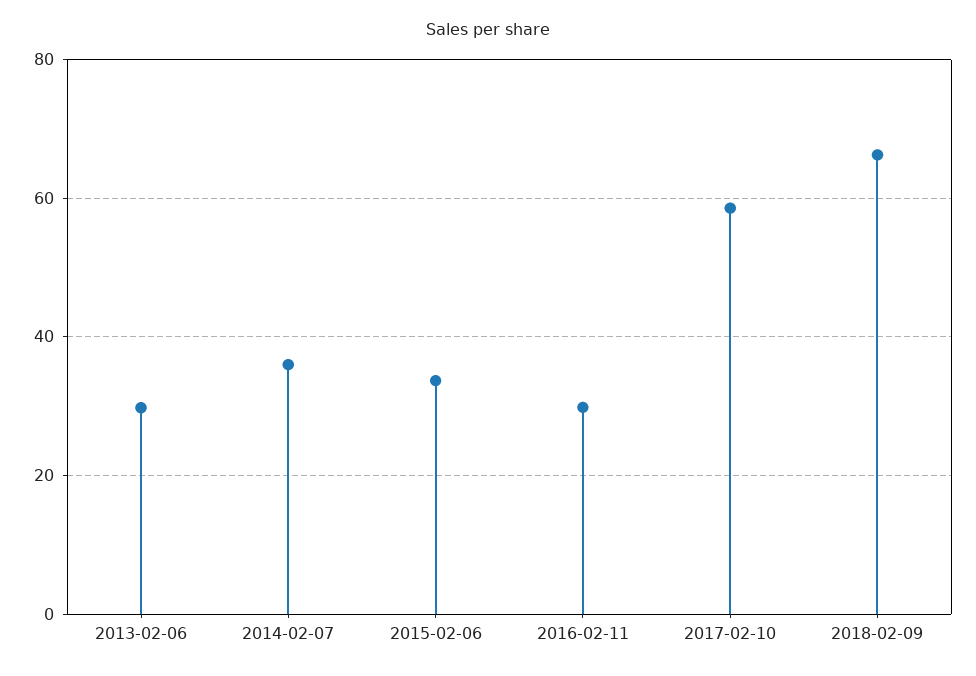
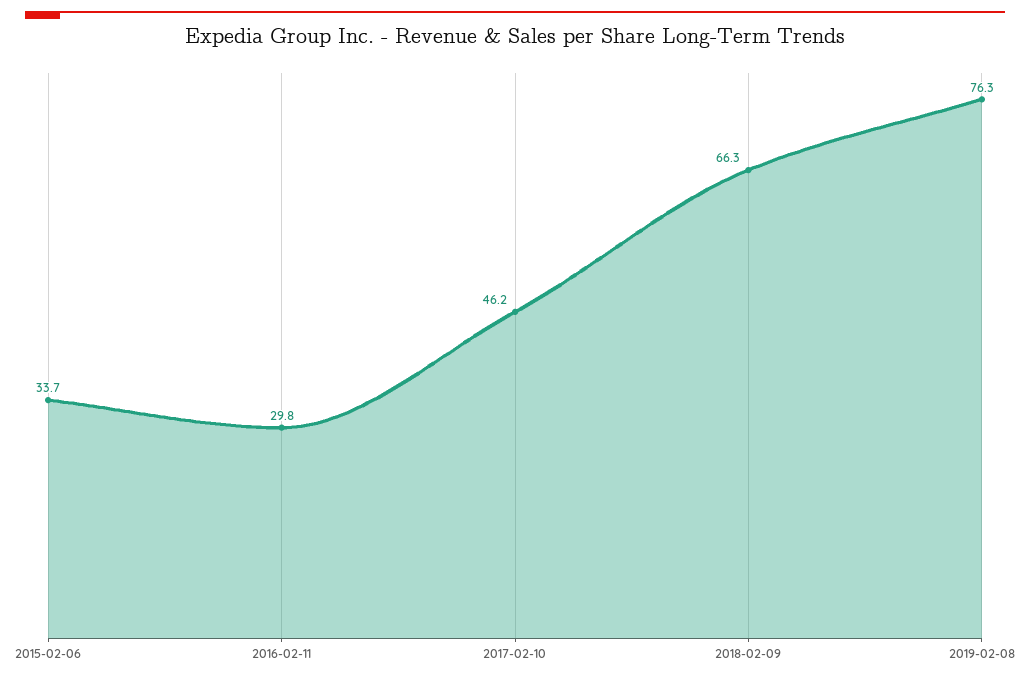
2013-02-06: 30 -> none
2014-02-07: 36 -> none
2017-02-10: 58 -> 46.2
2019-02-08: none -> 76.3

